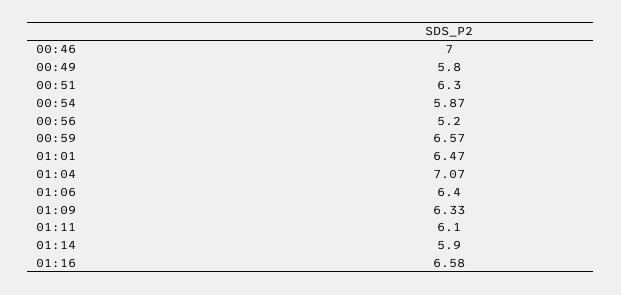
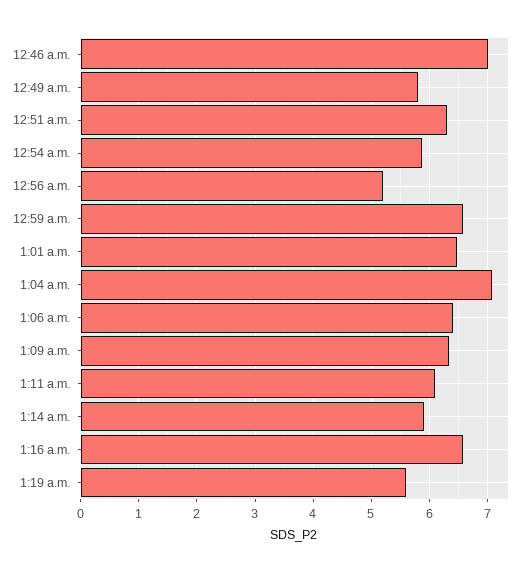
1:19 a.m.: none -> 5.6

